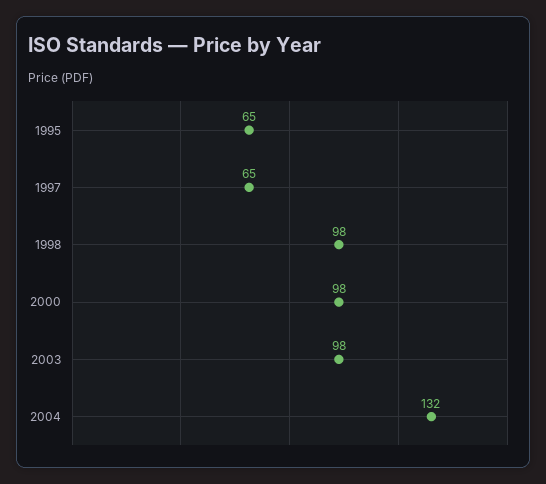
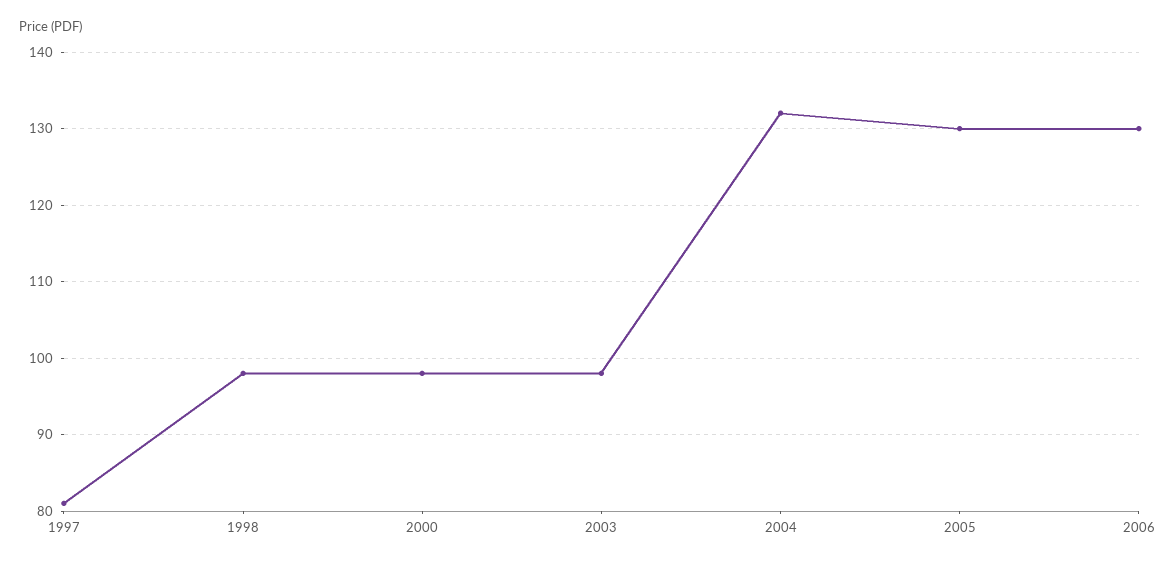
1995: 65 -> none
1997: 65 -> 81
2005: none -> 130
2006: none -> 130

